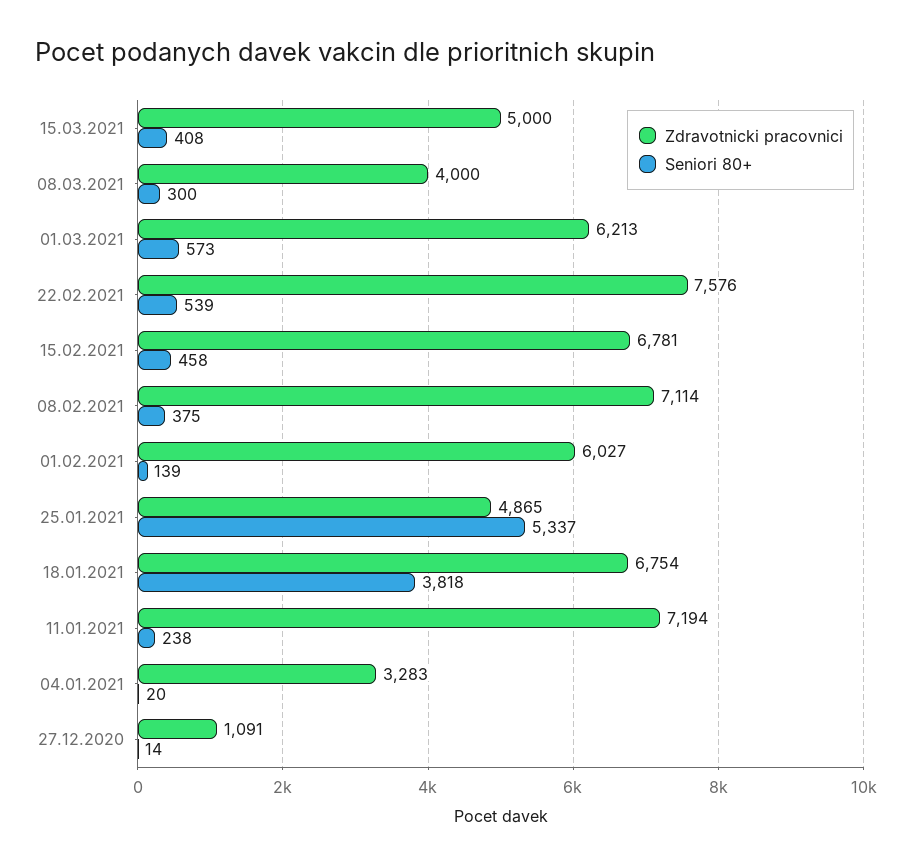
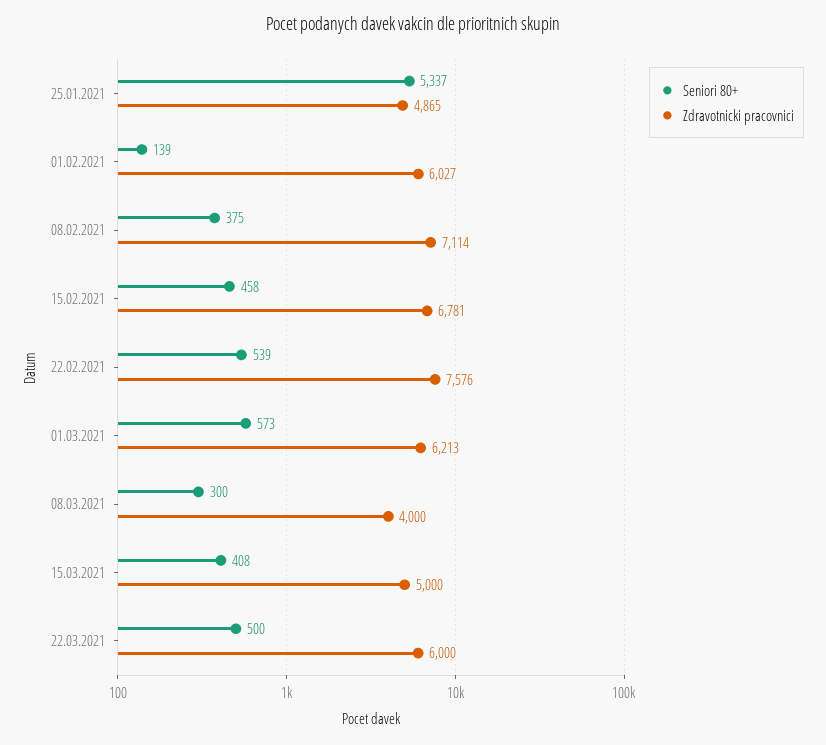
Zdravotnicki pracovnici, 18.01.2021: 6754 -> none
Seniori 80+, 18.01.2021: 3818 -> none
Zdravotnicki pracovnici, 11.01.2021: 7194 -> none
Seniori 80+, 11.01.2021: 238 -> none
Zdravotnicki pracovnici, 04.01.2021: 3283 -> none
Seniori 80+, 04.01.2021: 20 -> none
Zdravotnicki pracovnici, 27.12.2020: 1091 -> none
Seniori 80+, 27.12.2020: 14 -> none
Seniori 80+, 22.03.2021: none -> 500
Zdravotnicki pracovnici, 22.03.2021: none -> 6000

